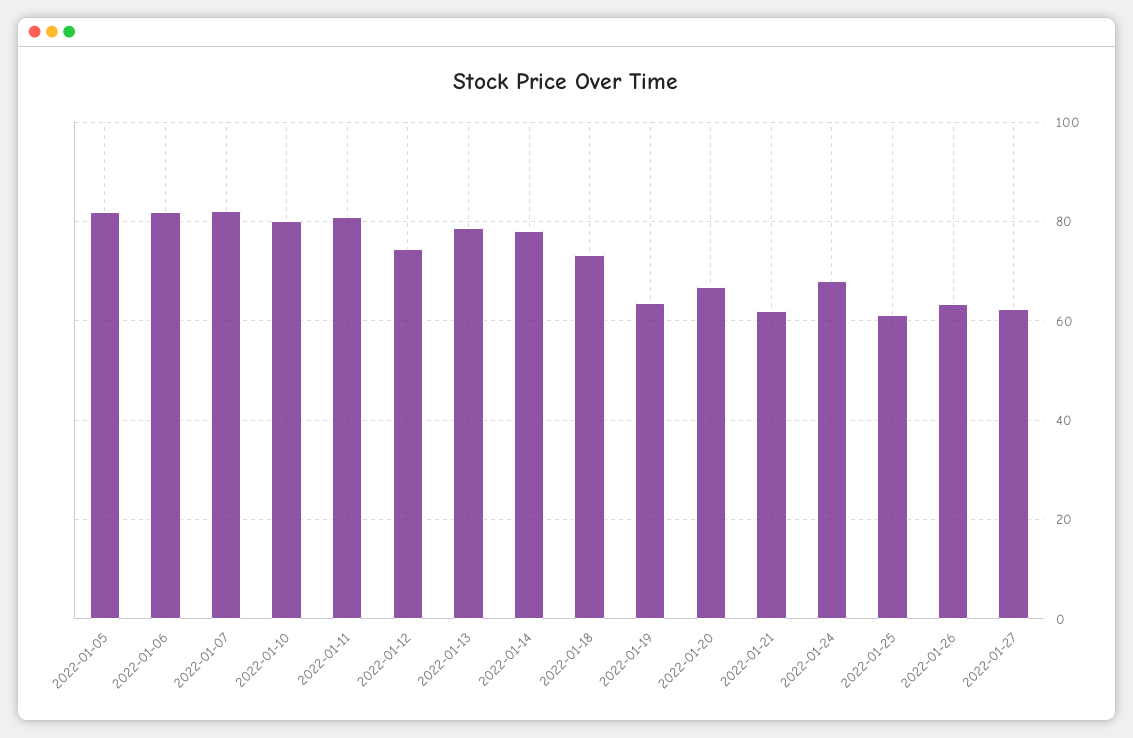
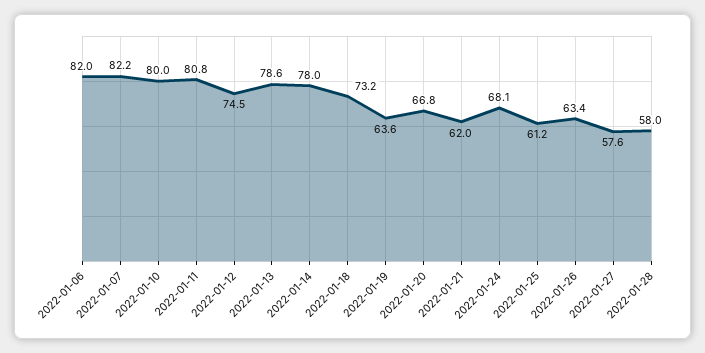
2022-01-05: 82 -> none
2022-01-27: 62 -> 57.6
2022-01-28: none -> 58

